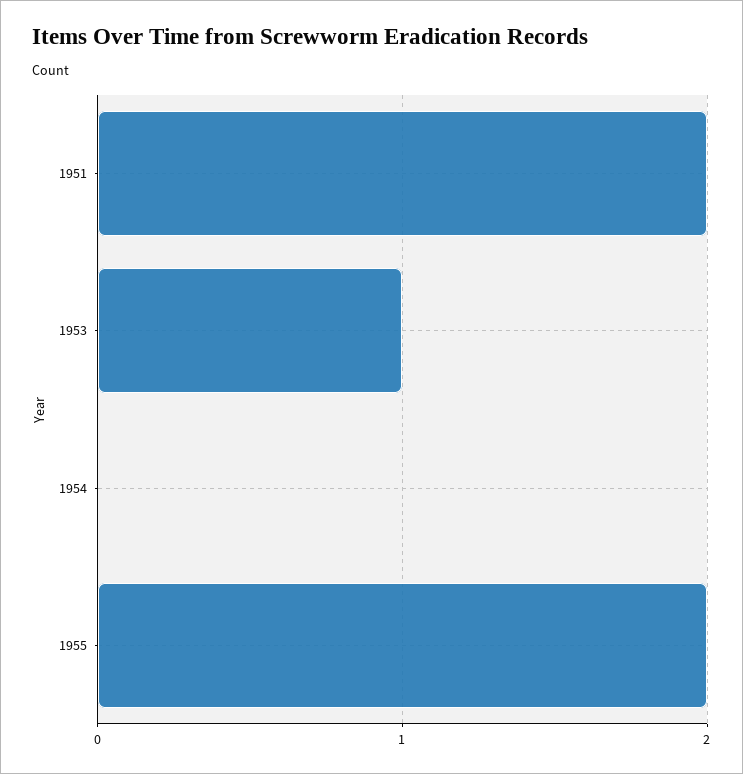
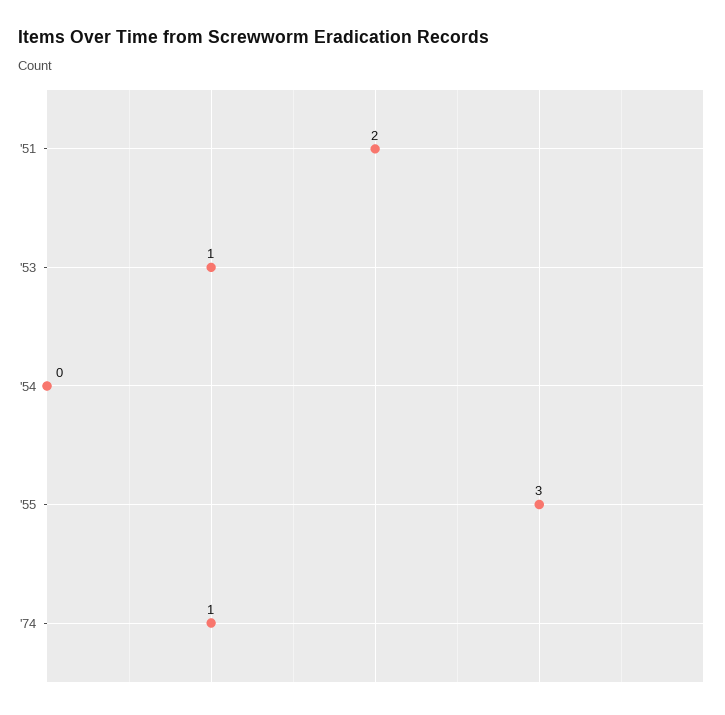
1955: 2 -> 3
'74: none -> 1

